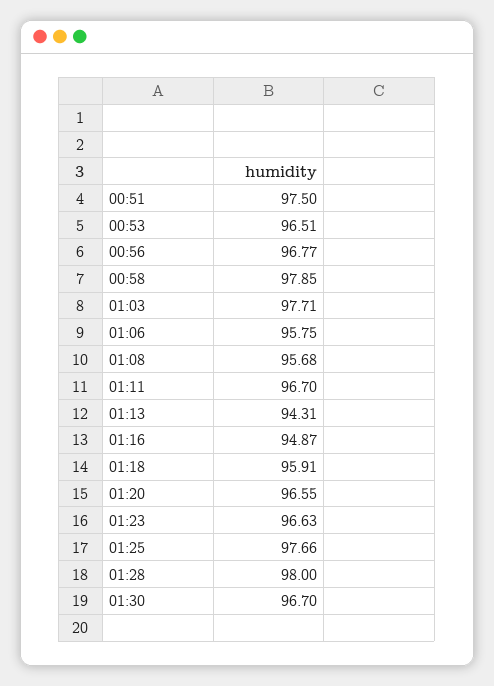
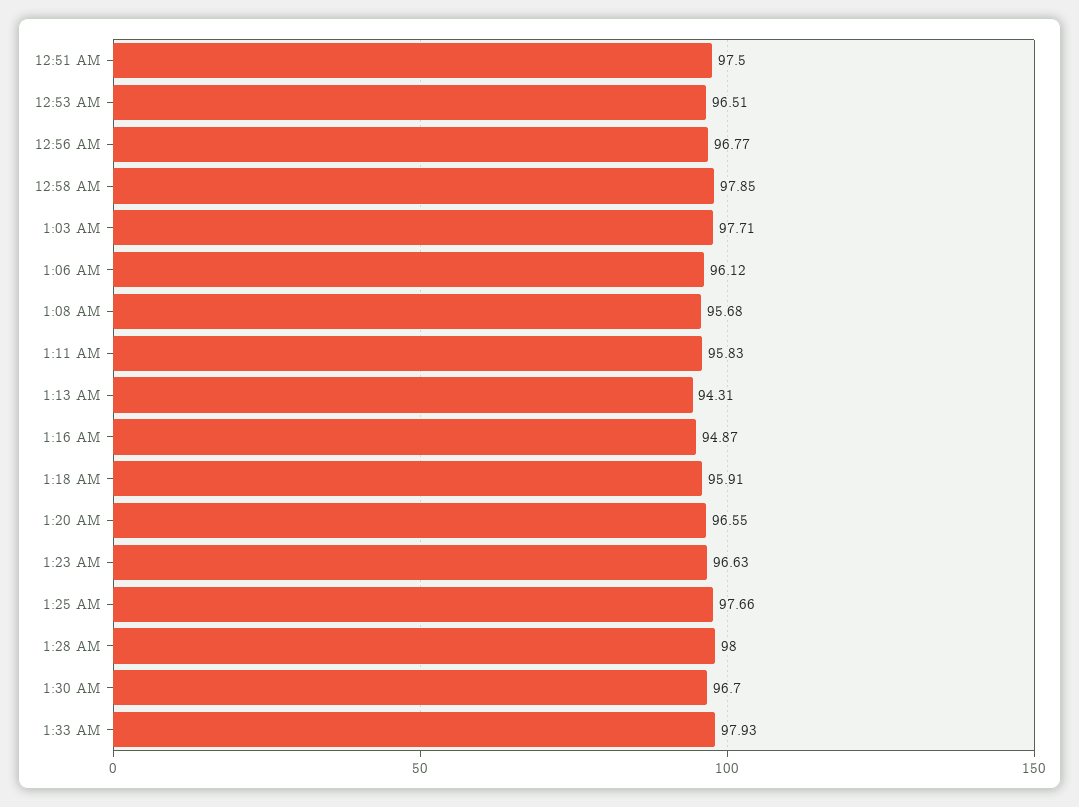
01:06: 95.75 -> 96.12
01:11: 96.7 -> 95.83
1:33 AM: none -> 97.93

